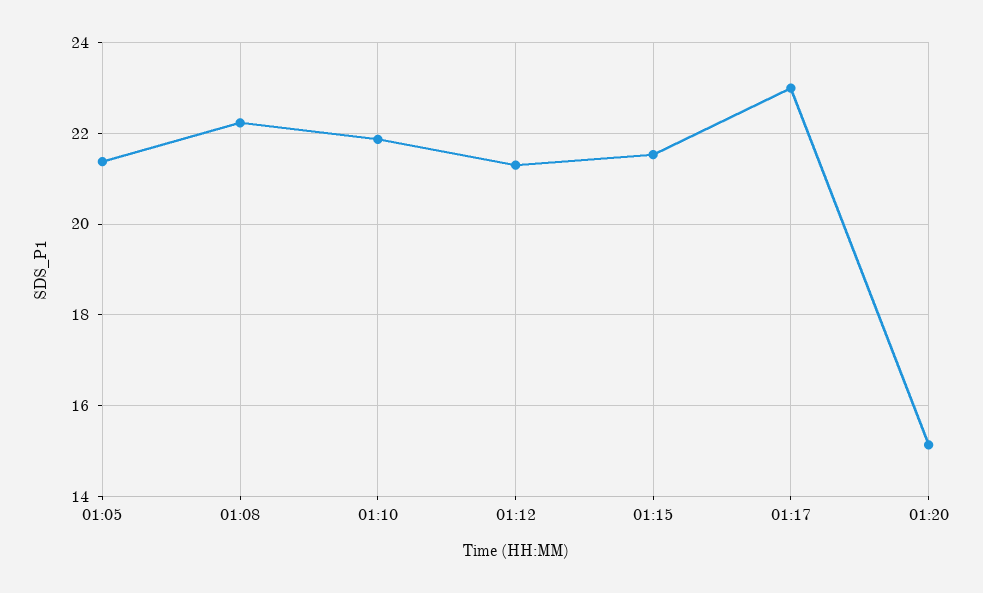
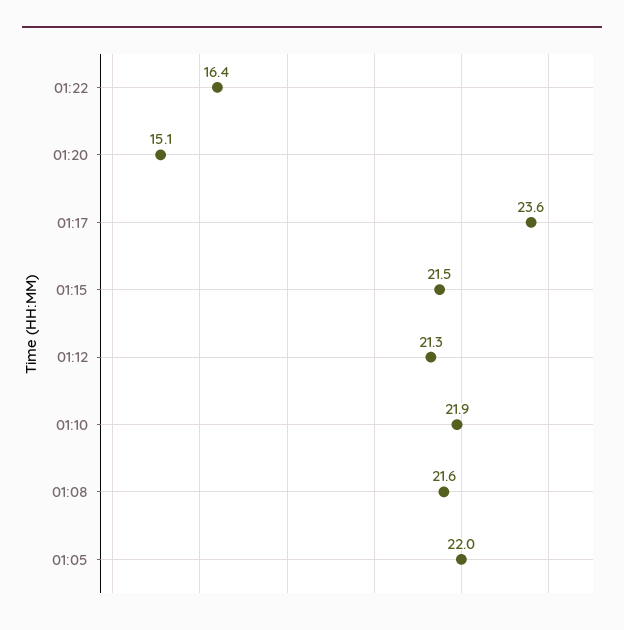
01:05: 21.4 -> 22
01:08: 22.2 -> 21.6
01:17: 23 -> 23.6
01:22: none -> 16.4

